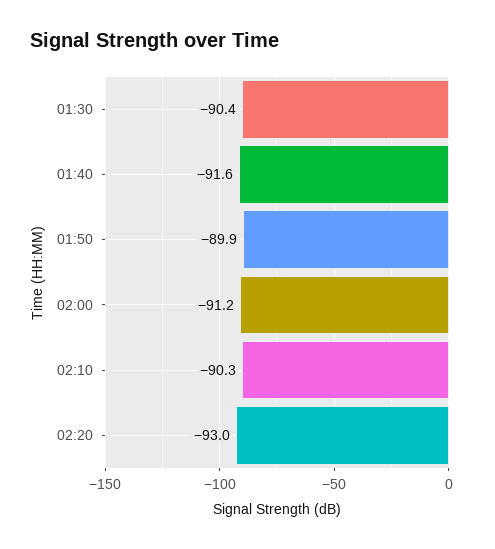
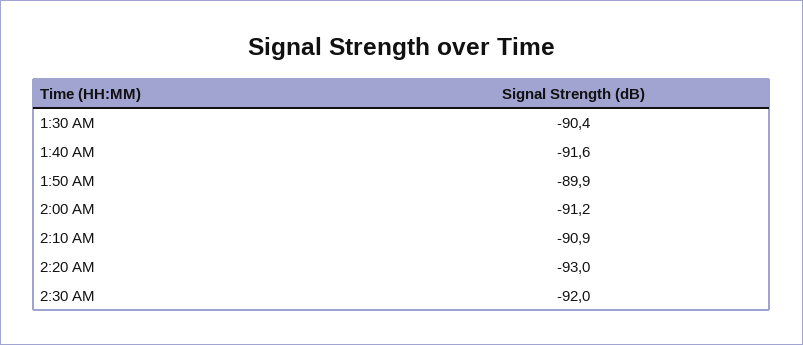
02:10: -90.3 -> -90.9
2:30 AM: none -> -92

